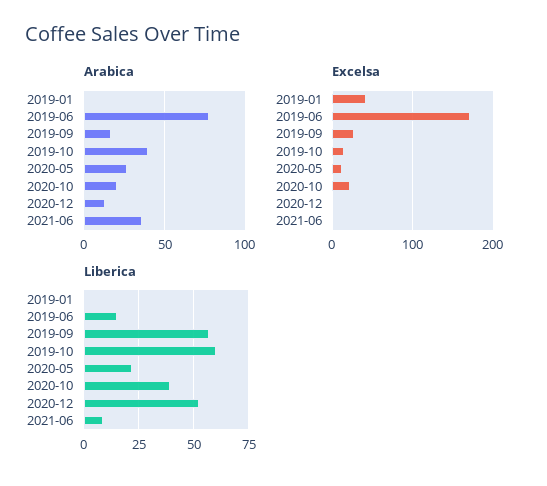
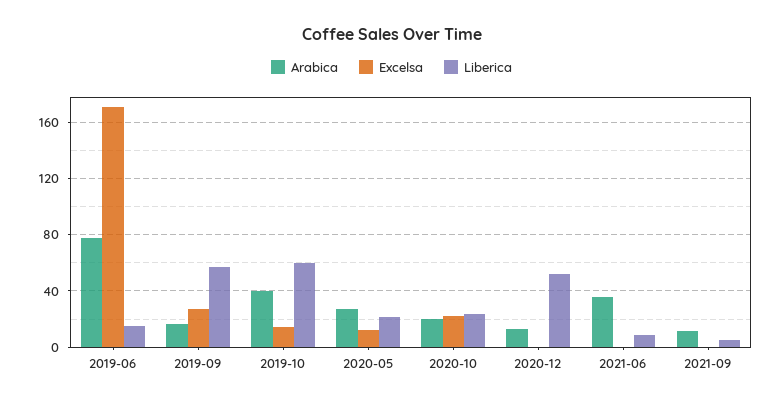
Arabica, 2019-01: 0 -> none
Excelsa, 2019-01: 40 -> none
Liberica, 2019-01: 0 -> none
Liberica, 2020-10: 40 -> 25
Arabica, 2021-09: none -> 10
Excelsa, 2021-09: none -> 0
Liberica, 2021-09: none -> 5

